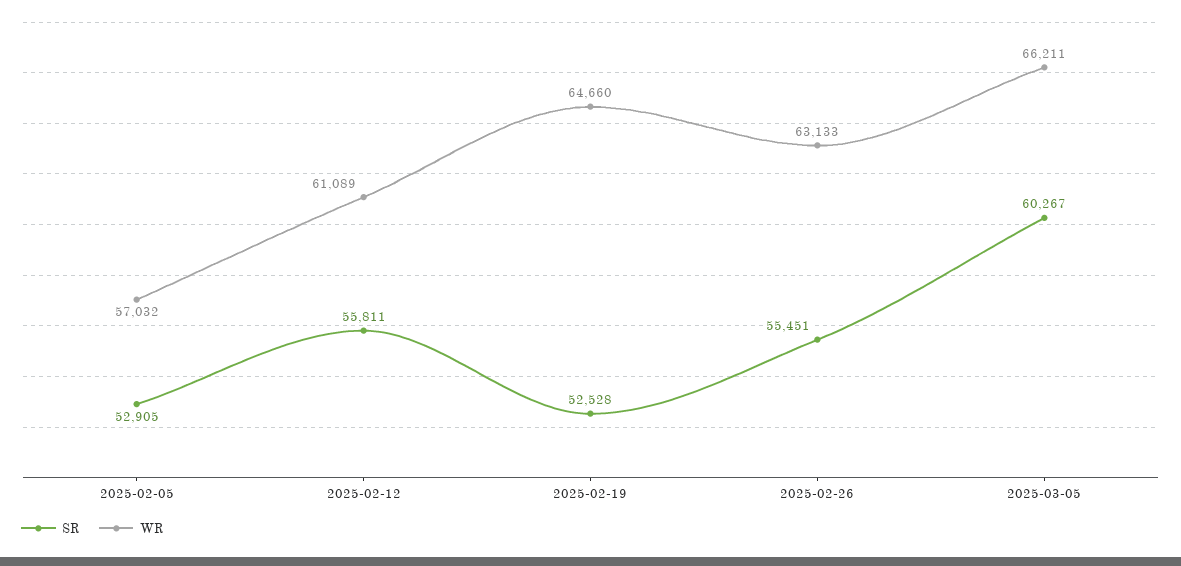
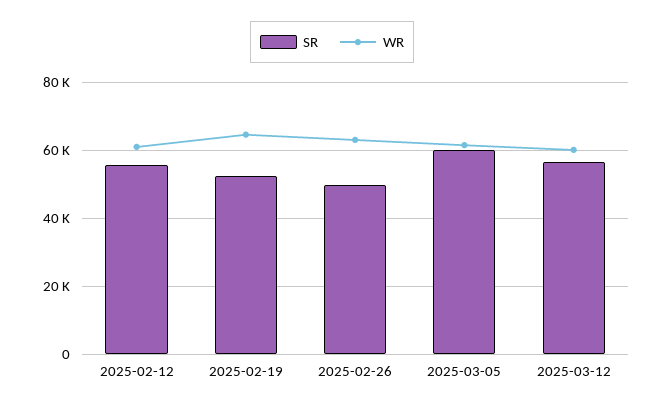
SR, 2025-02-05: 52905 -> none
WR, 2025-02-05: 57032 -> none
SR, 2025-02-26: 55451 -> 50000
WR, 2025-03-05: 66211 -> 62000
SR, 2025-03-12: none -> 56000
WR, 2025-03-12: none -> 60000

